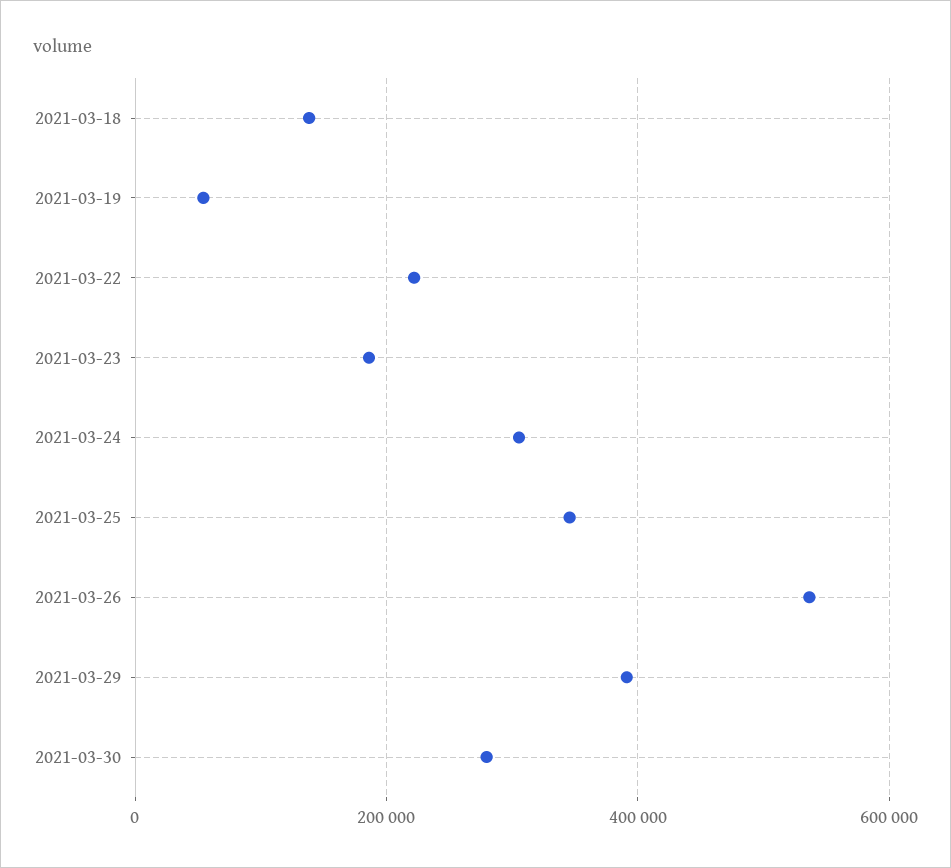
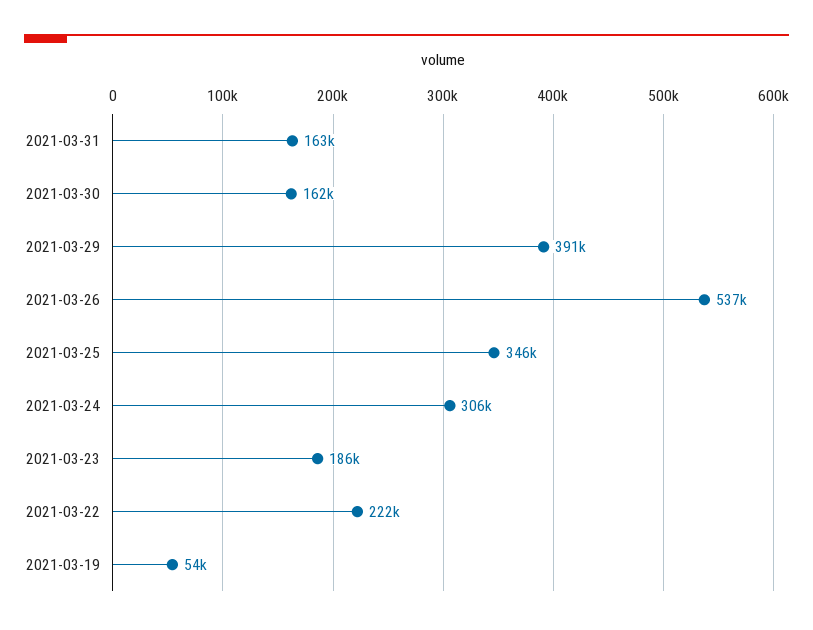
2021-03-18: 140000 -> none
2021-03-30: 280000 -> 162000
2021-03-31: none -> 163000

